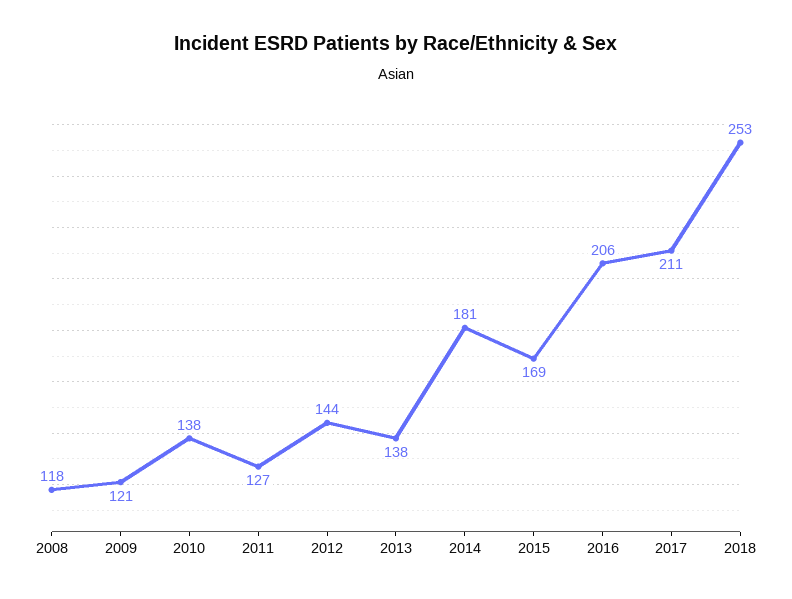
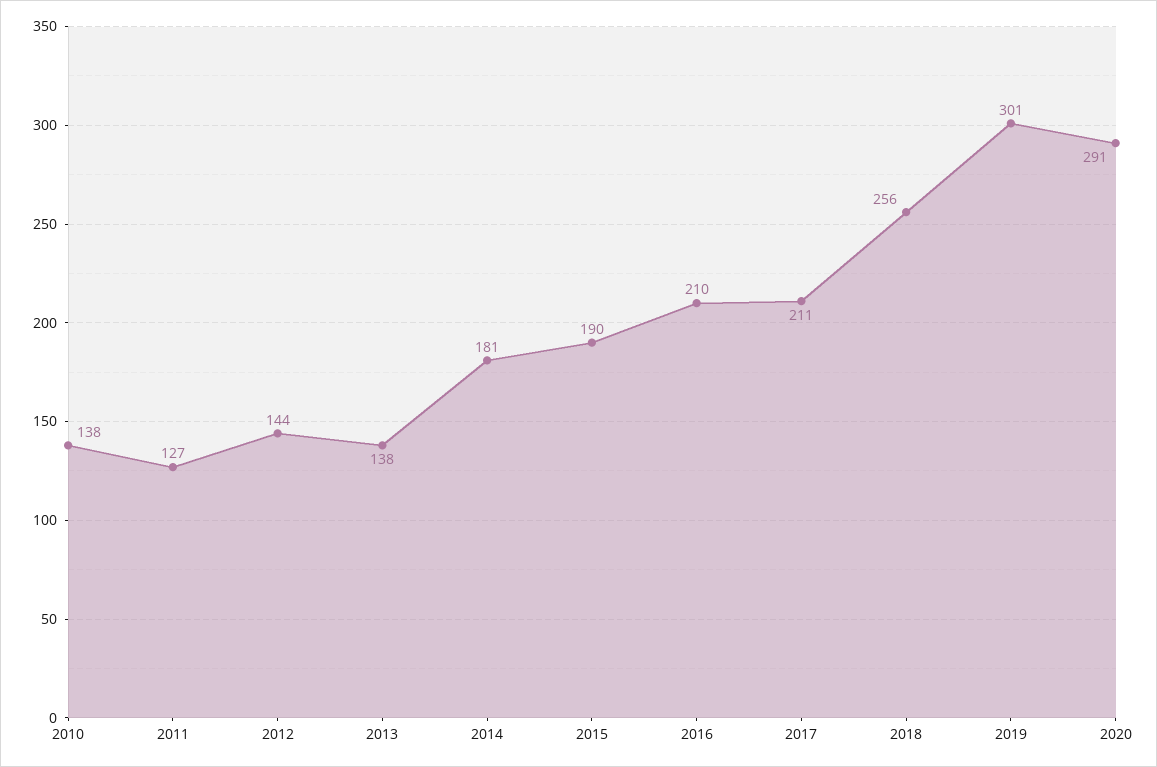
2008: 118 -> none
2009: 121 -> none
2015: 169 -> 190
2016: 206 -> 210
2018: 253 -> 256
2019: none -> 301
2020: none -> 291

